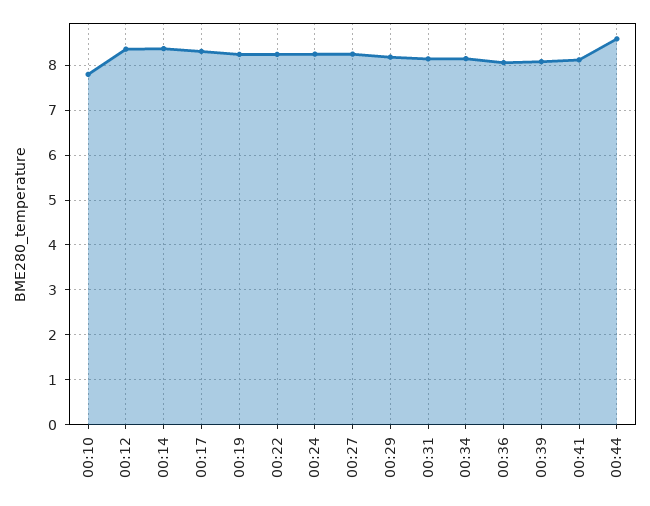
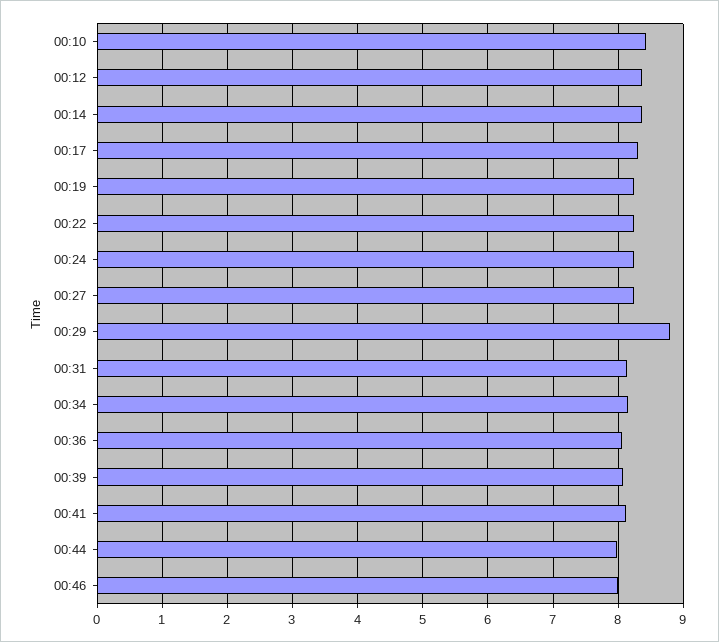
00:10: 7.8 -> 8.4
00:29: 8.2 -> 8.8
00:44: 8.6 -> 8
00:46: none -> 8

